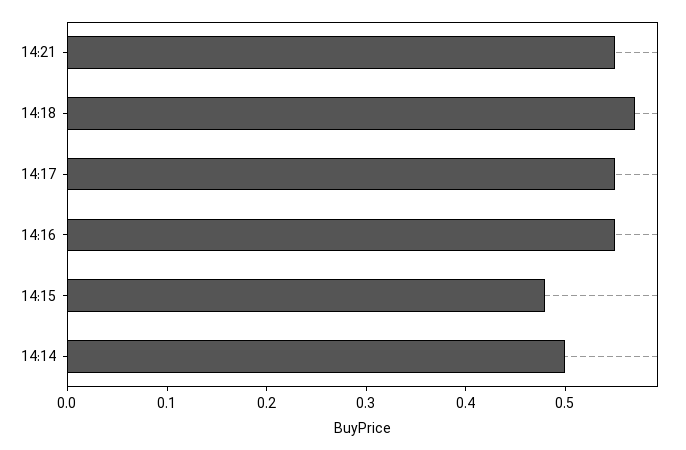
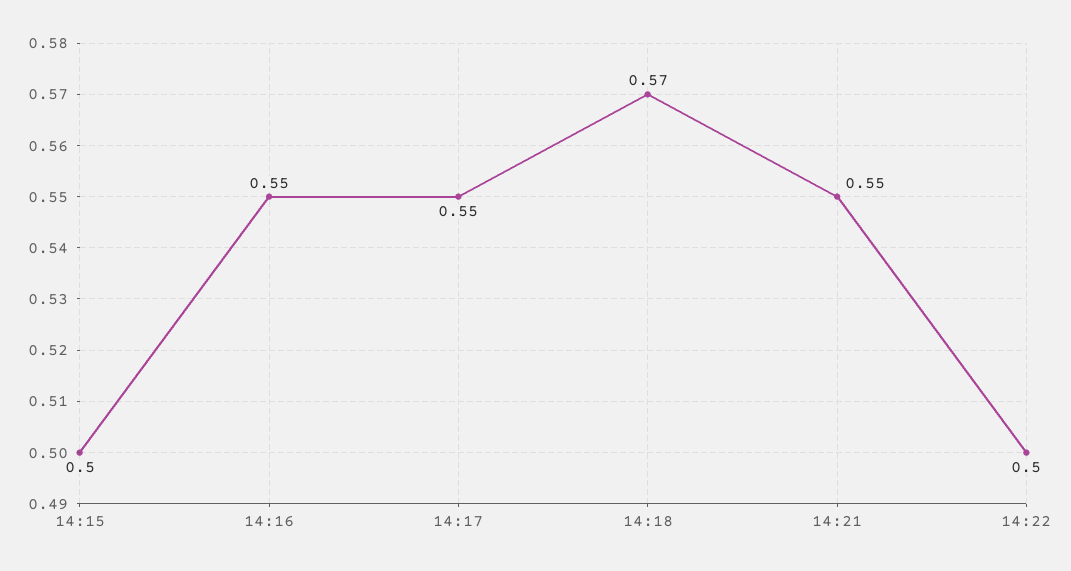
14:15: 0.48 -> 0.5
14:14: 0.5 -> none
14:22: none -> 0.5

